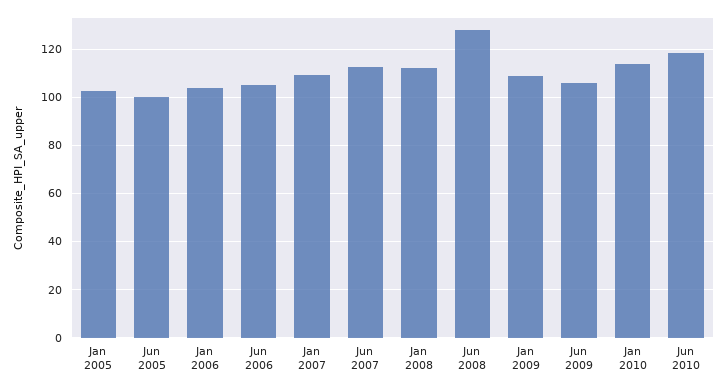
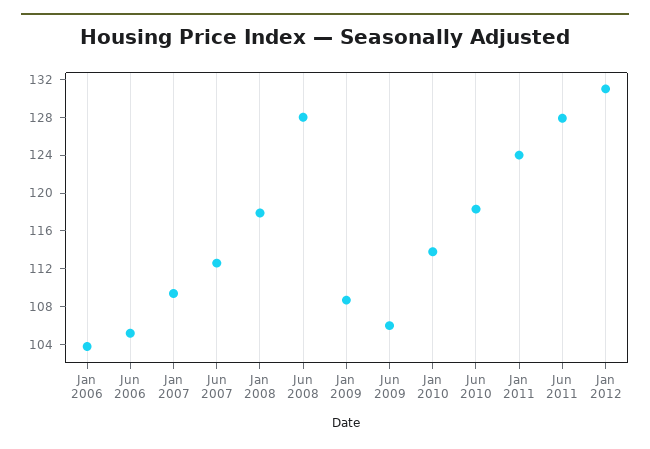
Jan 2005: 102.5 -> none
Jun 2005: 100 -> none
Jan 2008: 112.5 -> 118
Jan 2011: none -> 124
Jun 2011: none -> 128
Jan 2012: none -> 131

